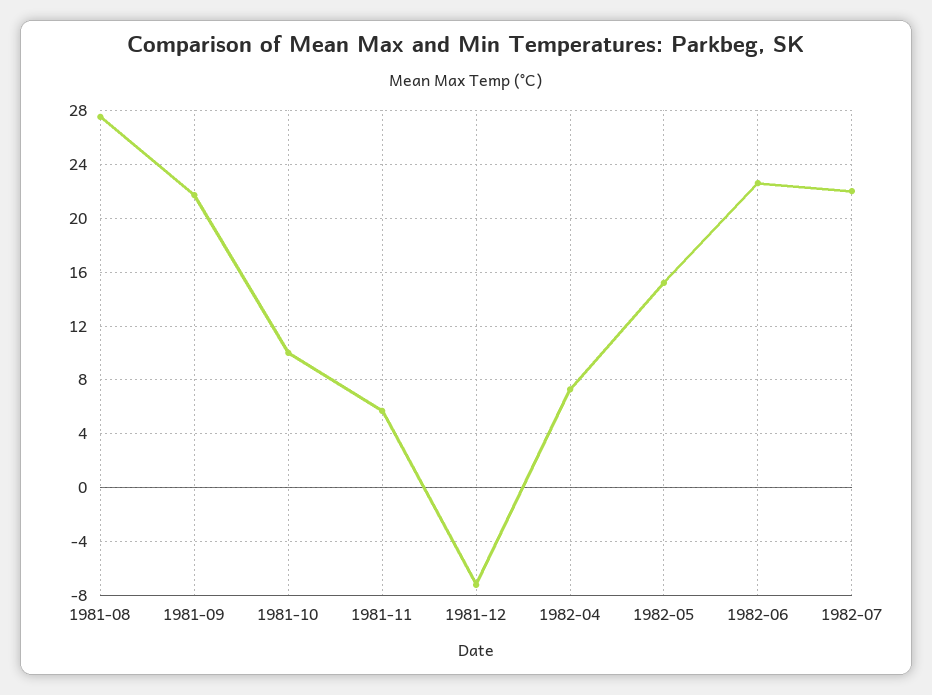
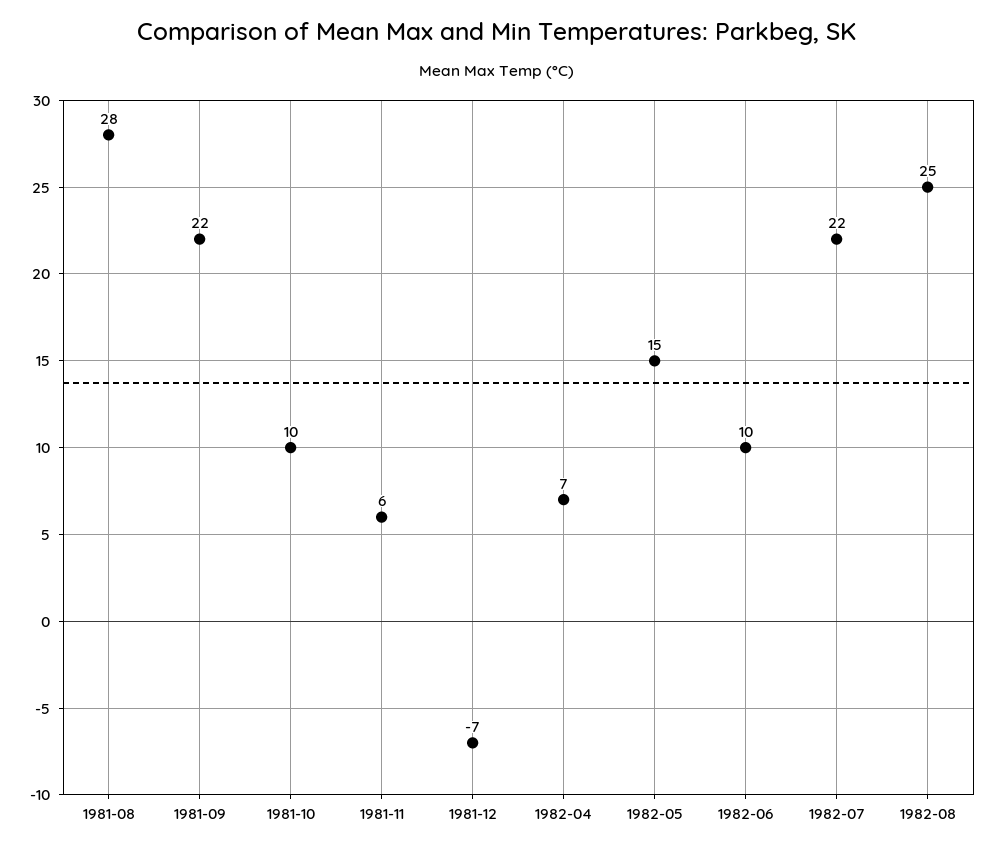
1982-06: 22.5 -> 10
1982-08: none -> 25

